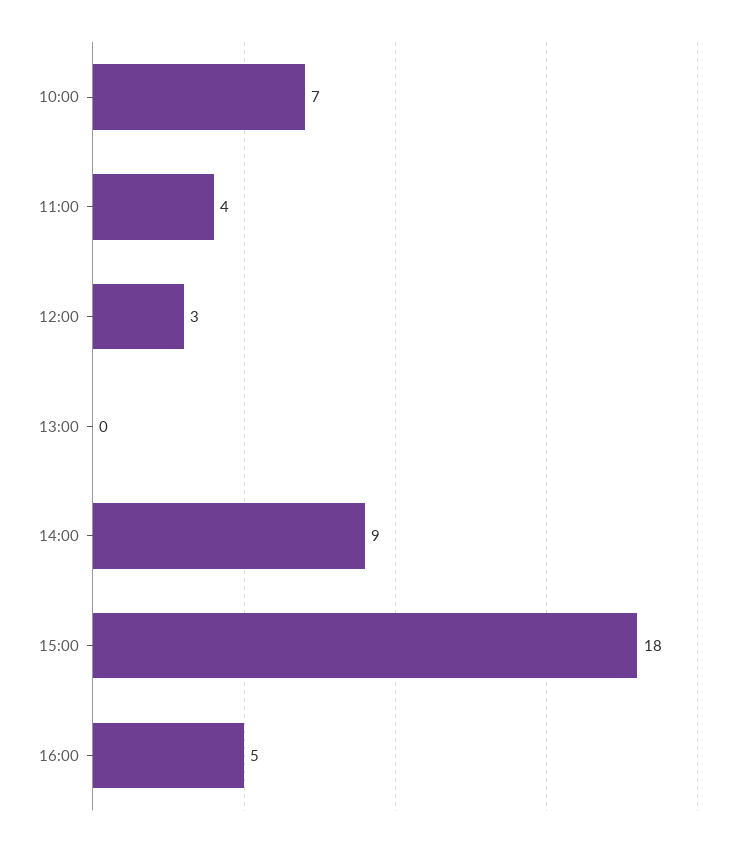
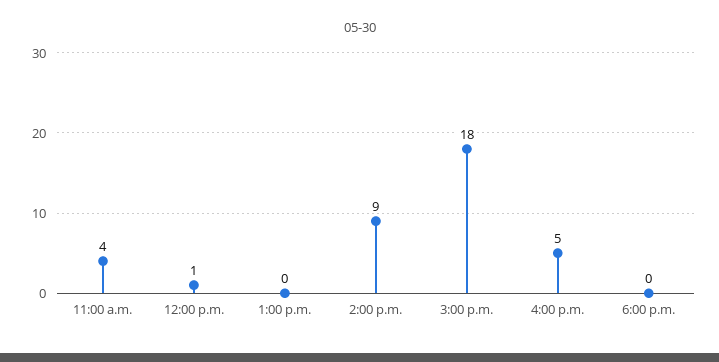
10:00: 7 -> none
12:00: 3 -> 1
6:00 p.m.: none -> 0

